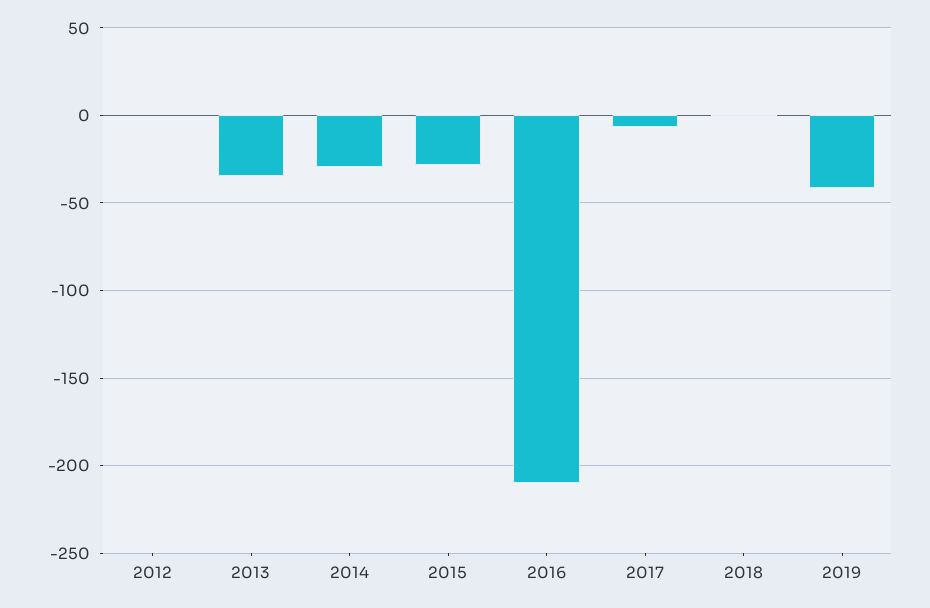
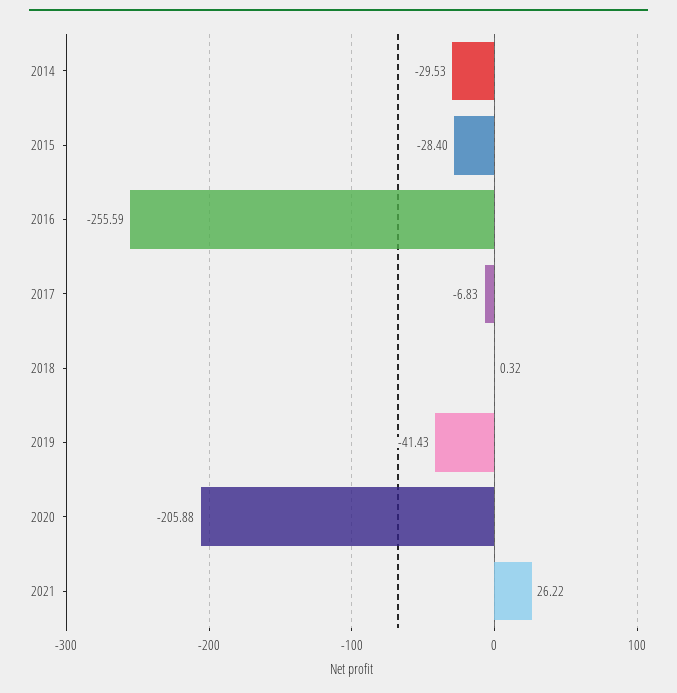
2012: 0 -> none
2013: -35 -> none
2016: -210 -> -255.59
2020: none -> -205.88
2021: none -> 26.22

